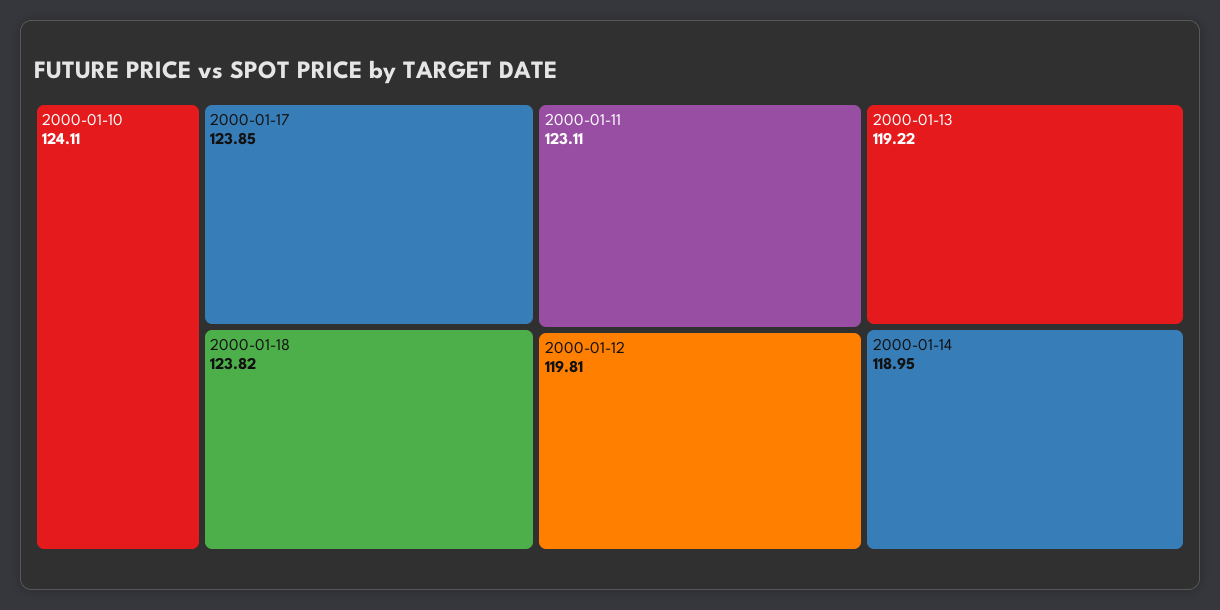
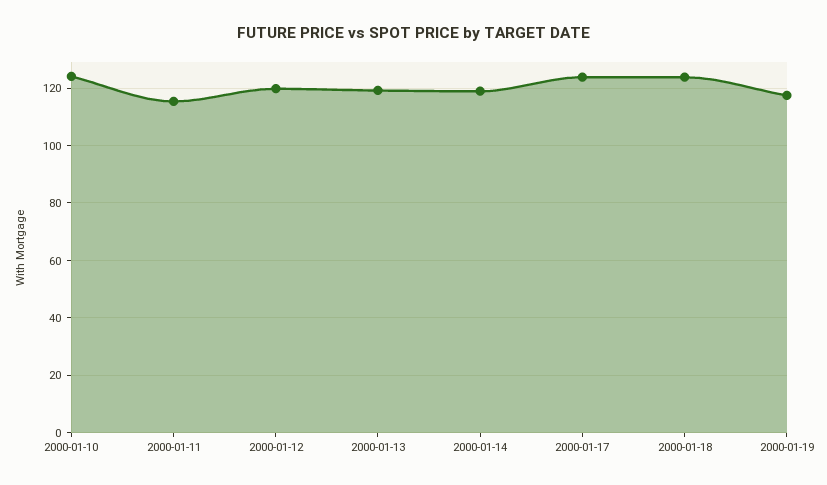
2000-01-11: 123.11 -> 115
2000-01-19: none -> 117.5

